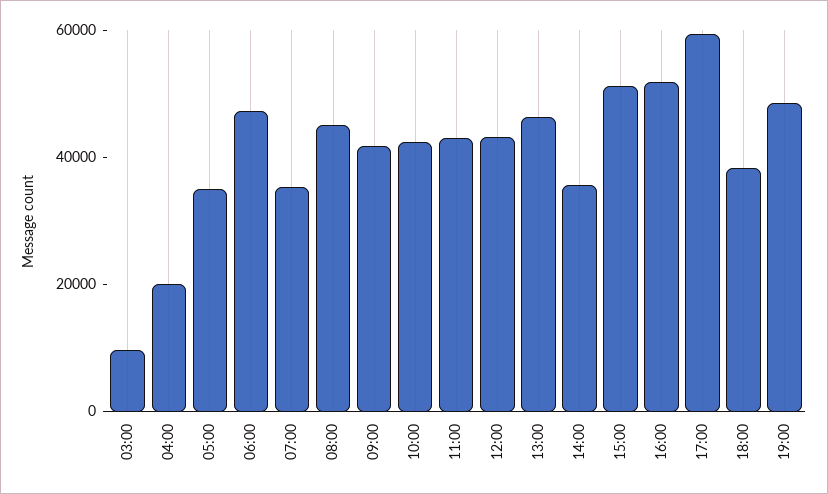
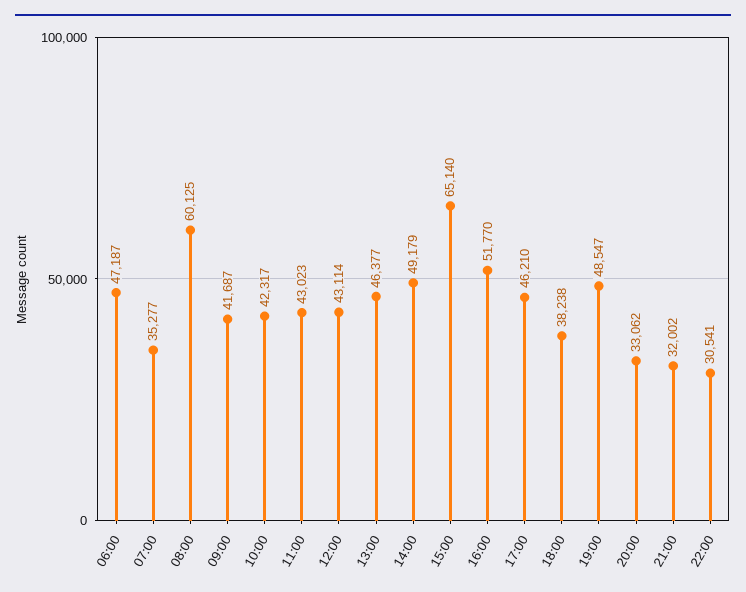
03:00: 10000 -> none
04:00: 20000 -> none
05:00: 35000 -> none
08:00: 45000 -> 60125
14:00: 35000 -> 49179
15:00: 50000 -> 65140
17:00: 60000 -> 46210
20:00: none -> 33062
21:00: none -> 32002
22:00: none -> 30541

